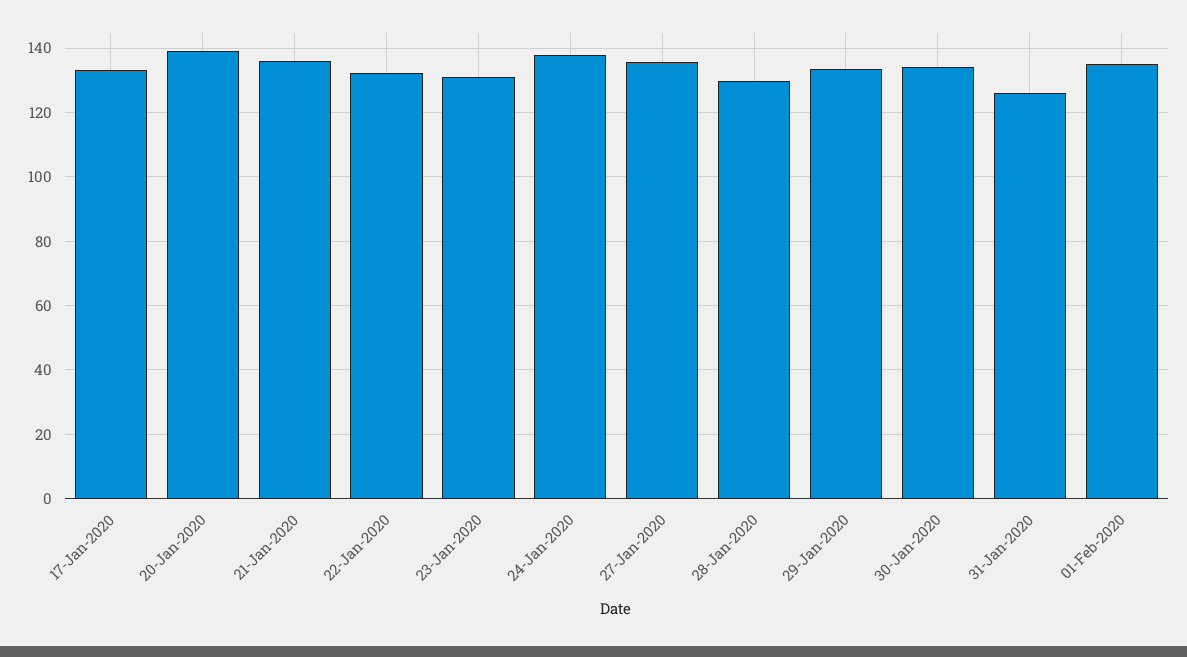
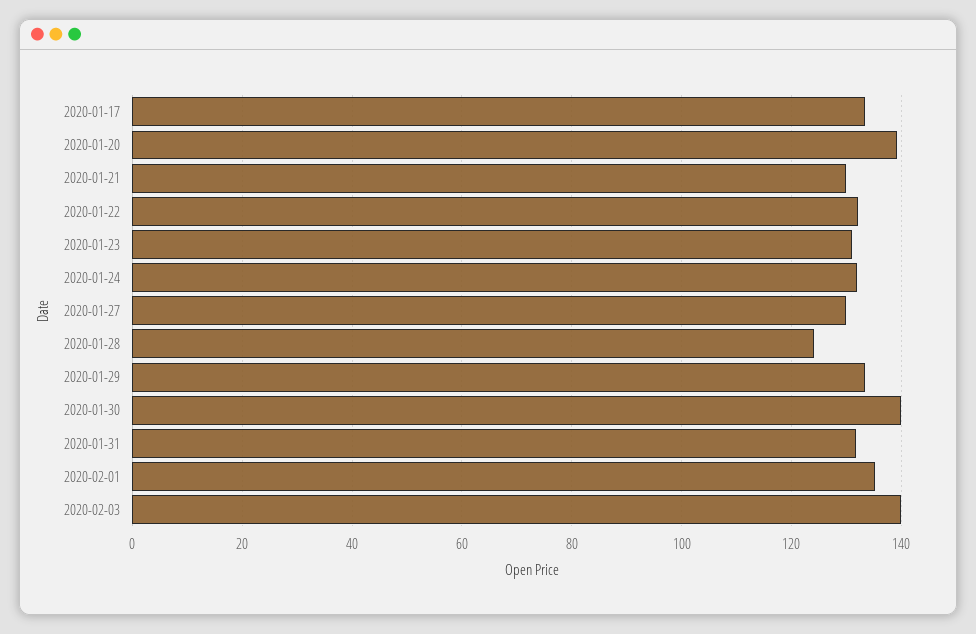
21-Jan-2020: 136 -> 130
24-Jan-2020: 138 -> 132
27-Jan-2020: 136 -> 130
28-Jan-2020: 130 -> 124
30-Jan-2020: 134 -> 140
31-Jan-2020: 126 -> 132
2020-02-03: none -> 140

